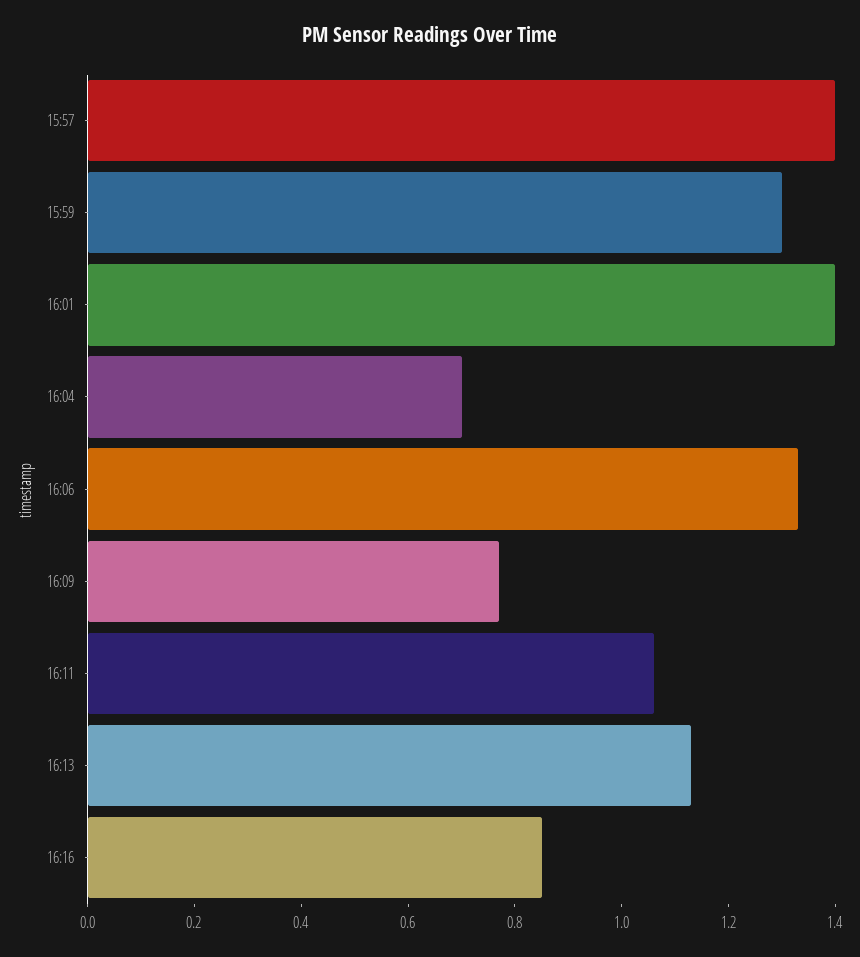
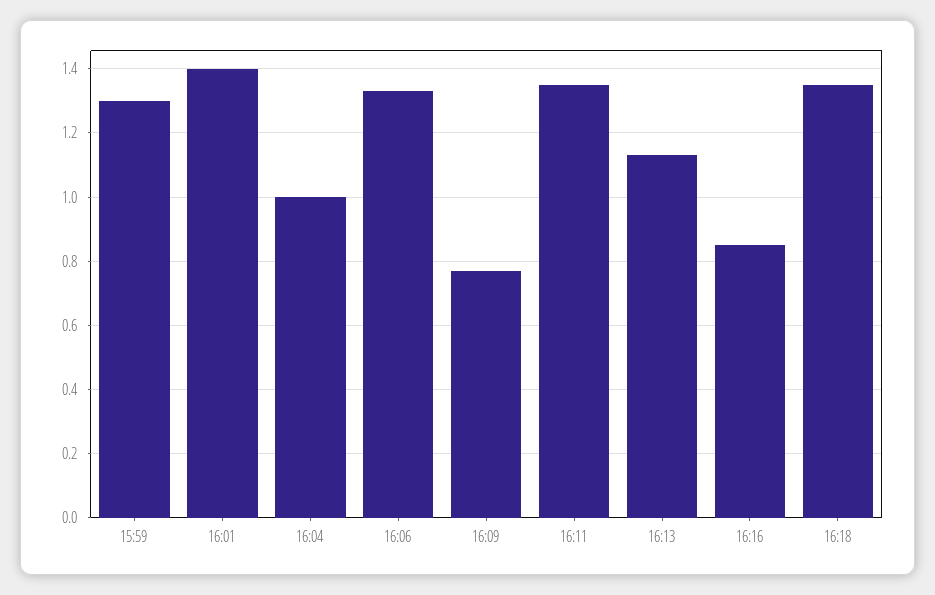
15:57: 1.4 -> none
16:04: 0.7 -> 1
16:11: 1.05 -> 1.35
16:18: none -> 1.35

